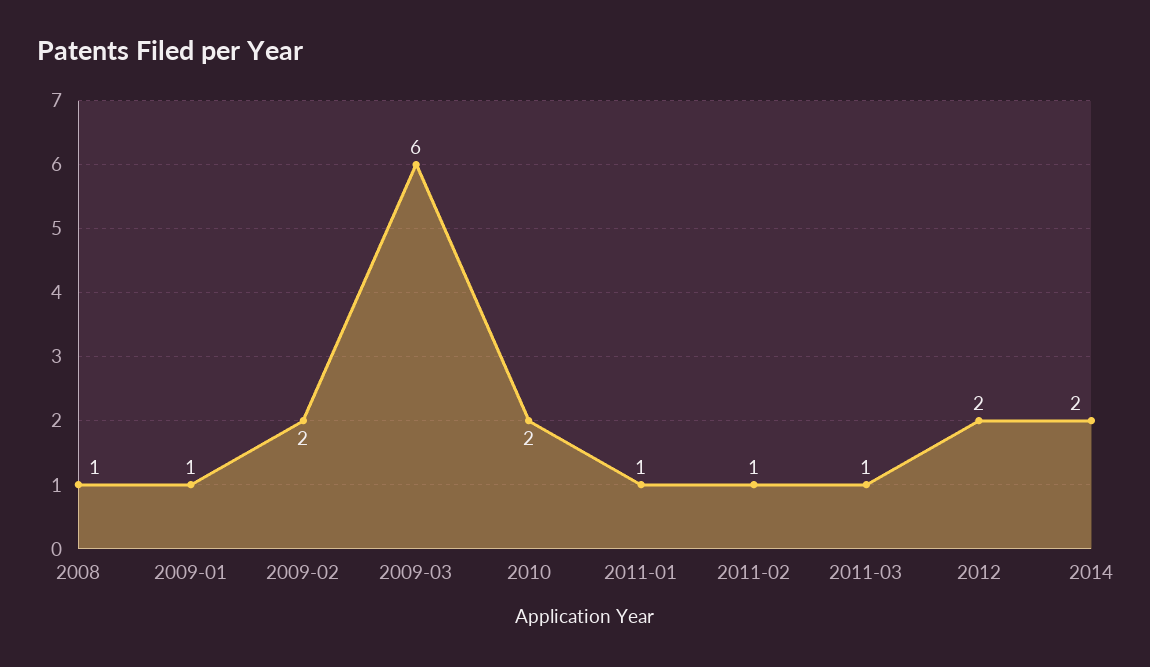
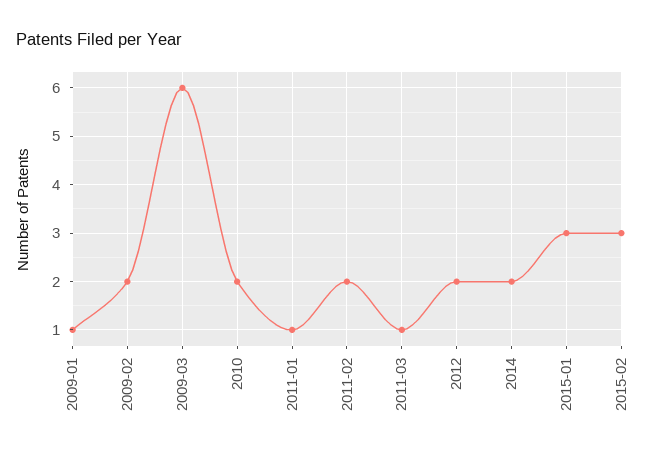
2008: 1 -> none
2011-02: 1 -> 2
2015-01: none -> 3
2015-02: none -> 3

